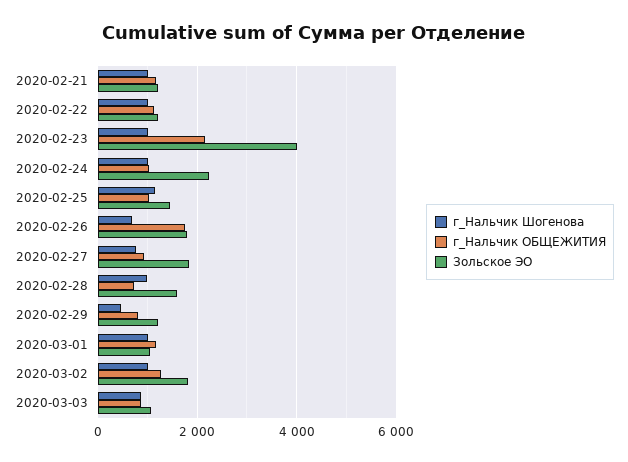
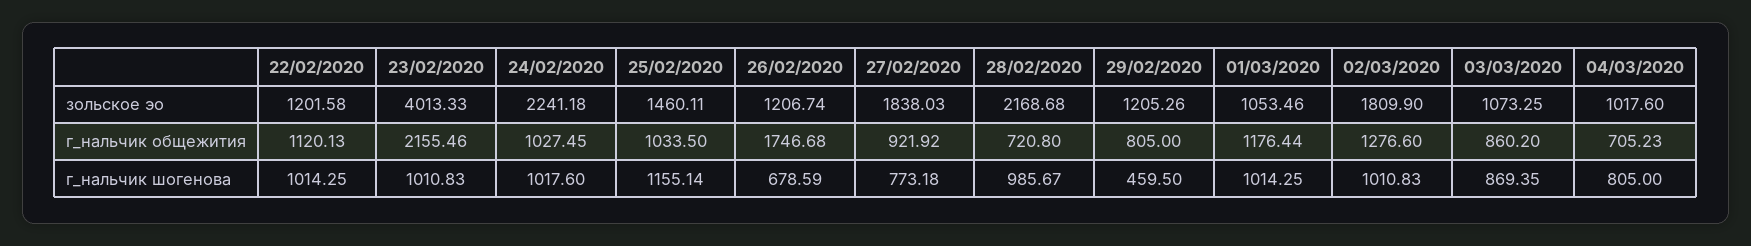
г_Нальчик Шогенова, 2020-02-21: 1000 -> none
г_Нальчик ОБЩЕЖИТИЯ, 2020-02-21: 1200 -> none
Зольское ЭО, 2020-02-21: 1200 -> none
Зольское ЭО, 2020-02-26: 1800 -> 1206.74
Зольское ЭО, 2020-02-28: 1600 -> 2168.68
Зольское ЭО, 04/03/2020: none -> 1017.6
г_Нальчик ОБЩЕЖИТИЯ, 04/03/2020: none -> 705.23
г_Нальчик Шогенова, 04/03/2020: none -> 805

